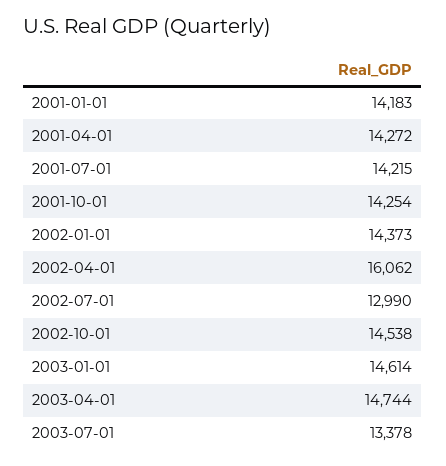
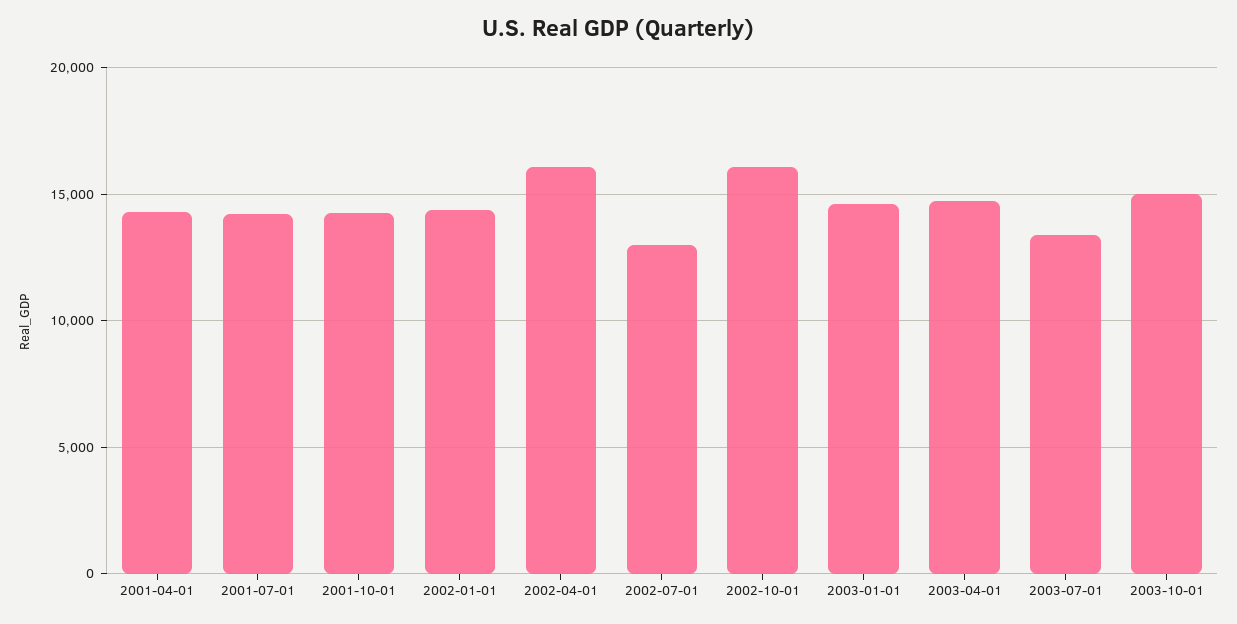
2001-01-01: 14183 -> none
2002-10-01: 14538 -> 16000
2003-10-01: none -> 15000

